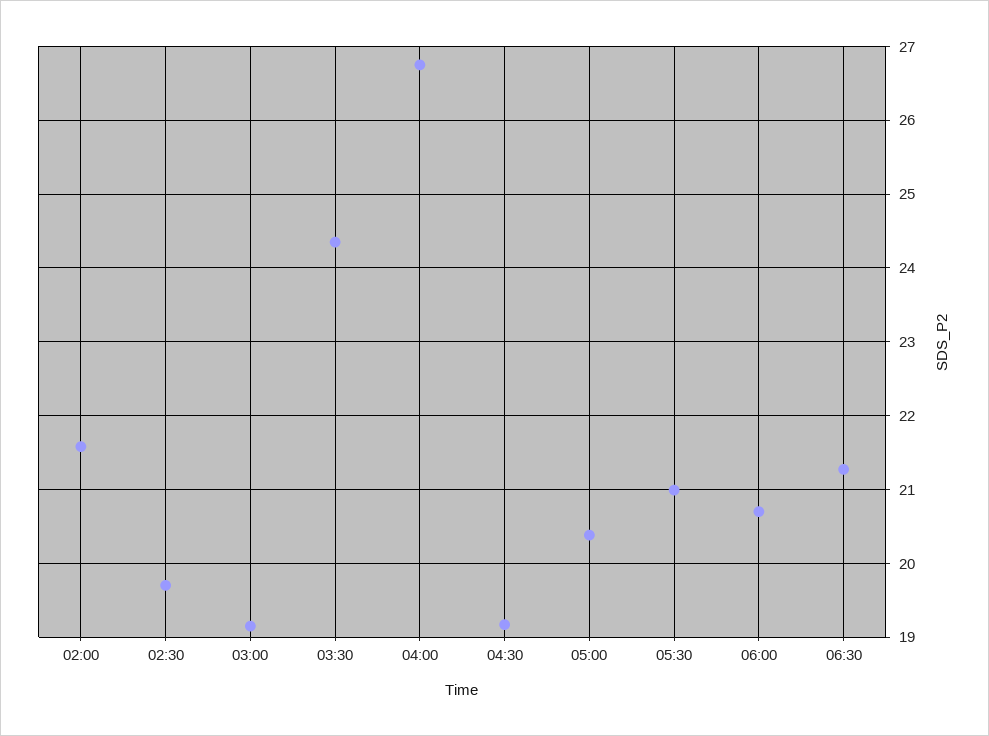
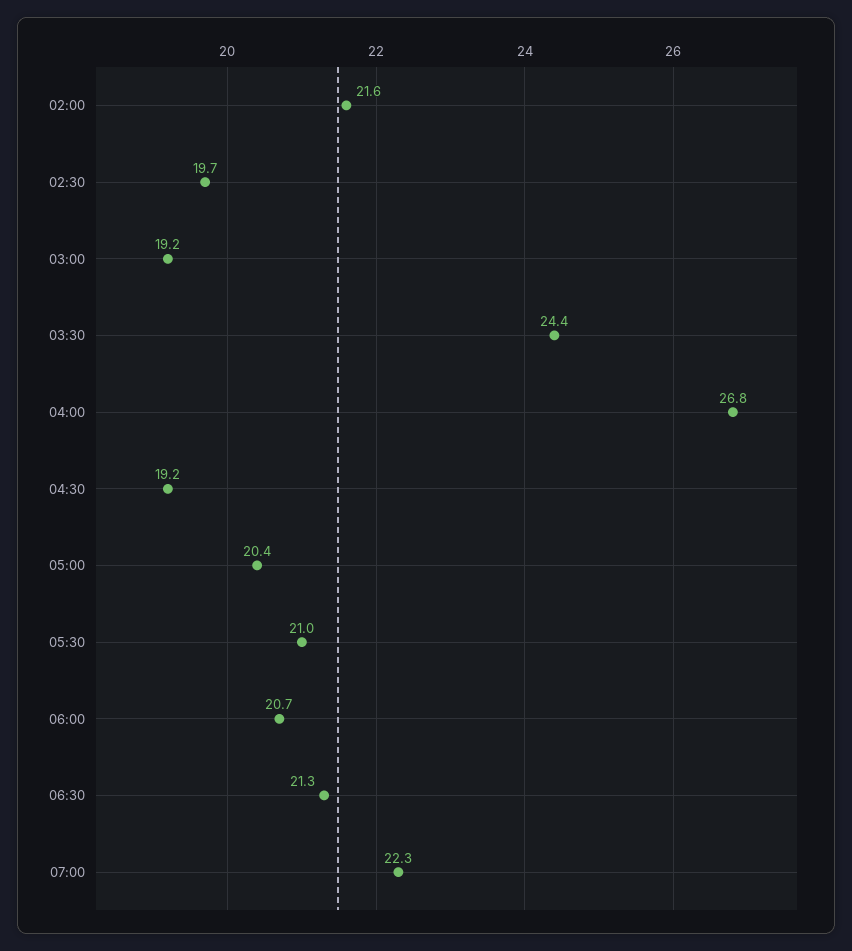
07:00: none -> 22.3

